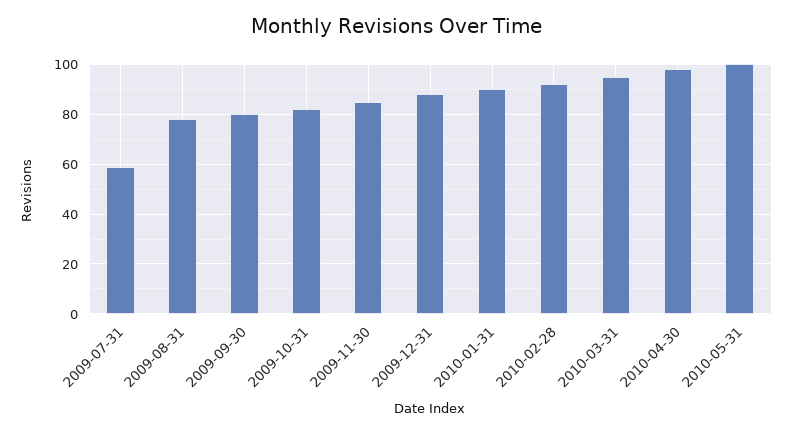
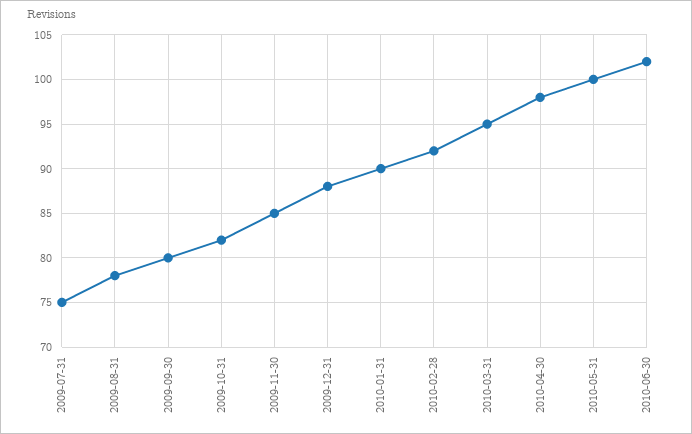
2009-07-31: 60 -> 75
2010-06-30: none -> 102

